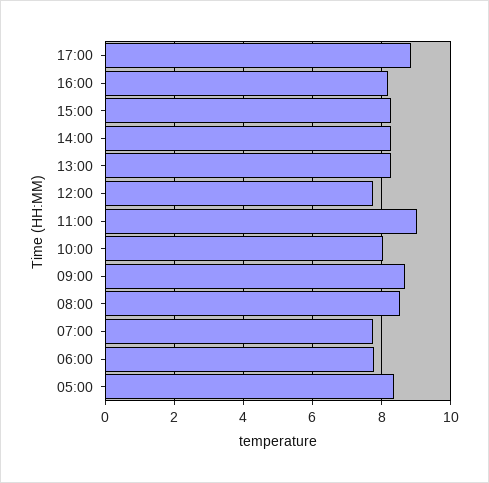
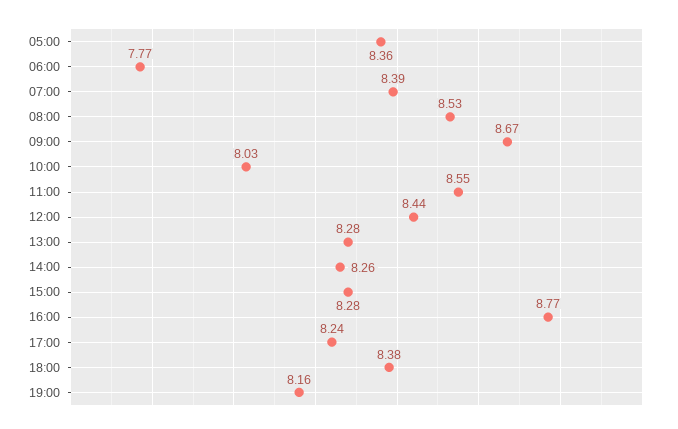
17:00: 8.8 -> 8.24
16:00: 8.2 -> 8.77
12:00: 7.8 -> 8.44
11:00: 9 -> 8.55
07:00: 7.8 -> 8.39
18:00: none -> 8.38
19:00: none -> 8.16

